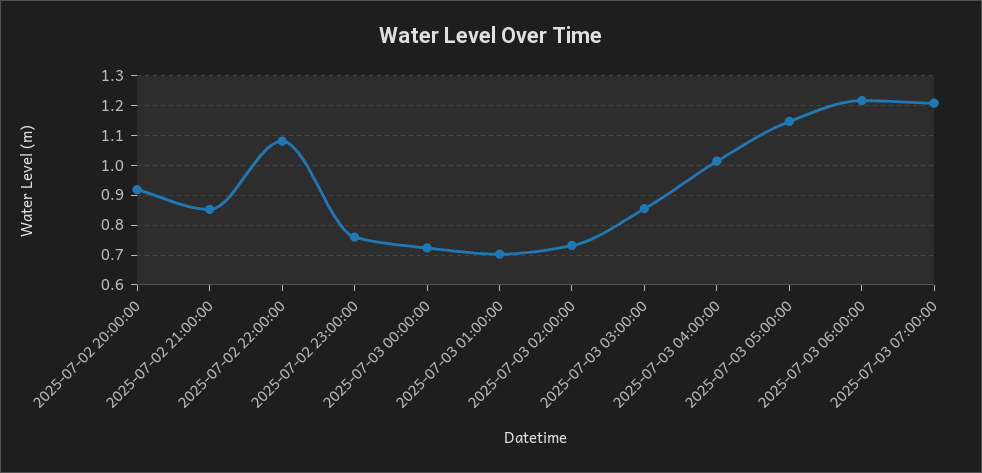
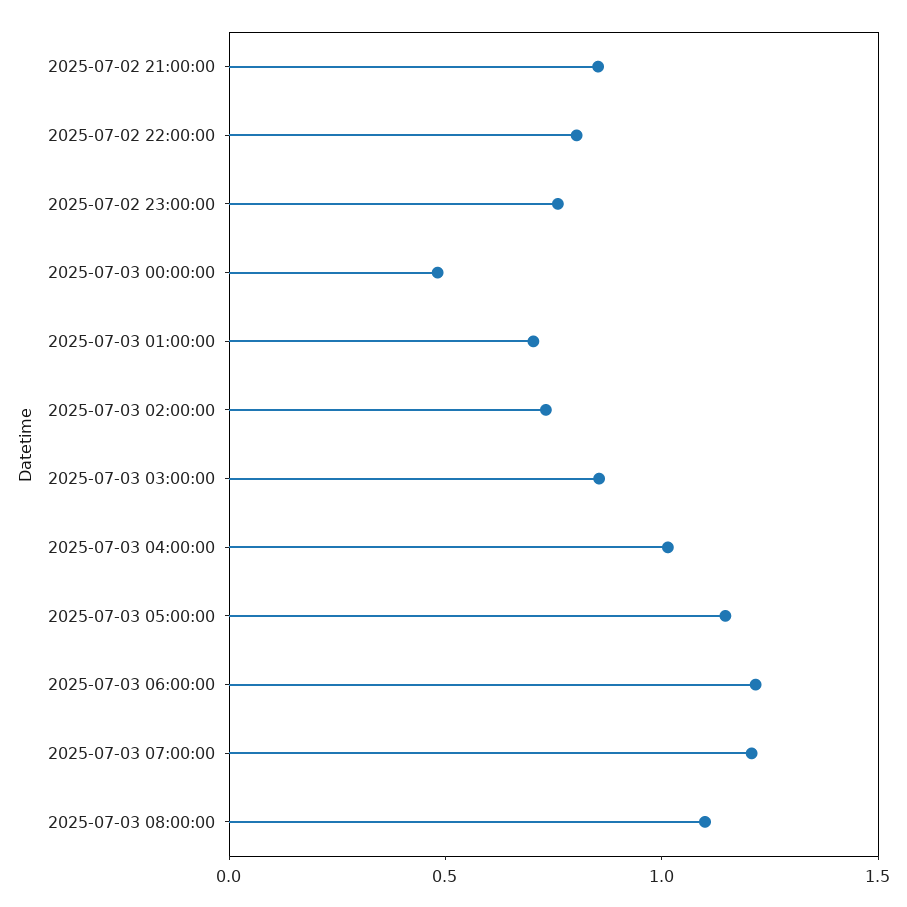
2025-07-02 20:00:00: 0.925 -> none
2025-07-02 22:00:00: 1.075 -> 0.8
2025-07-03 00:00:00: 0.725 -> 0.5
2025-07-03 08:00:00: none -> 1.1

